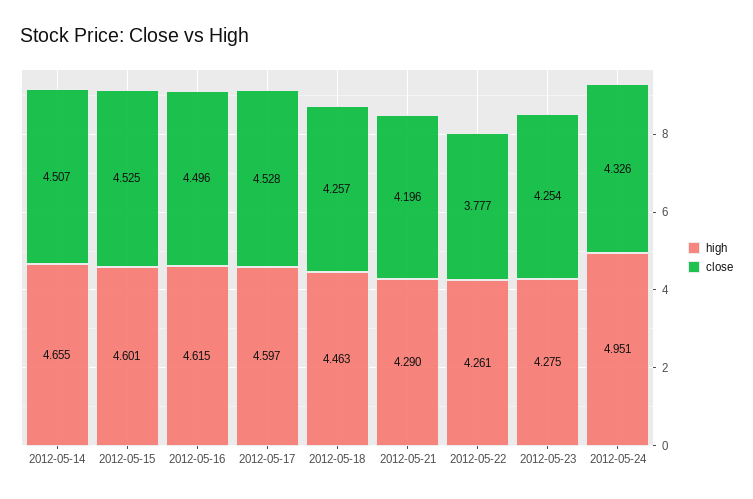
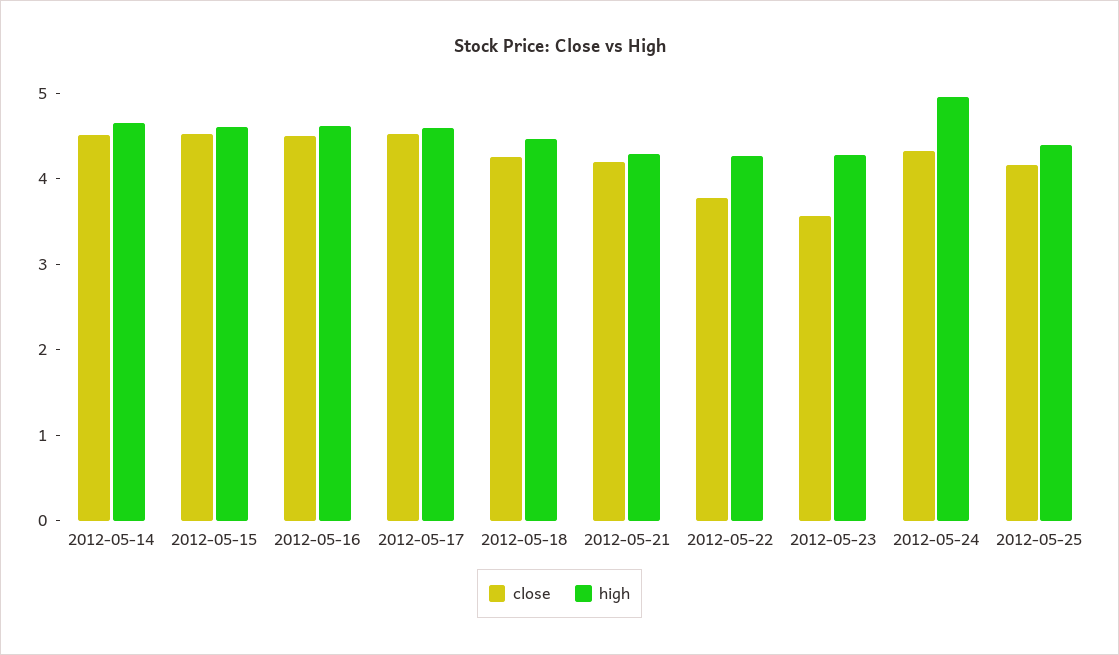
close, 2012-05-23: 4.254 -> 3.6
close, 2012-05-25: none -> 4.2
high, 2012-05-25: none -> 4.4

